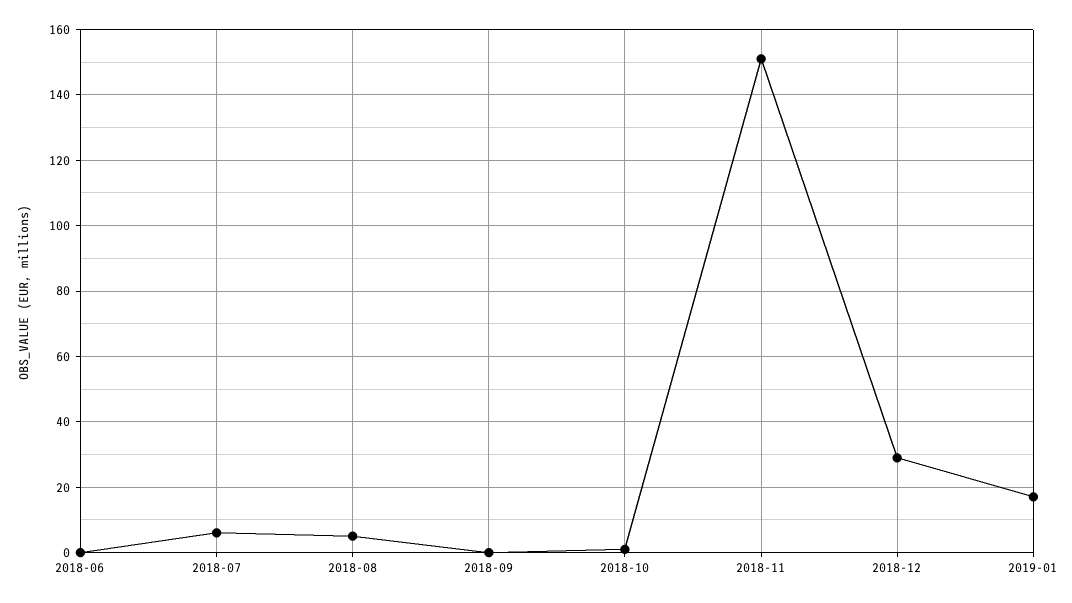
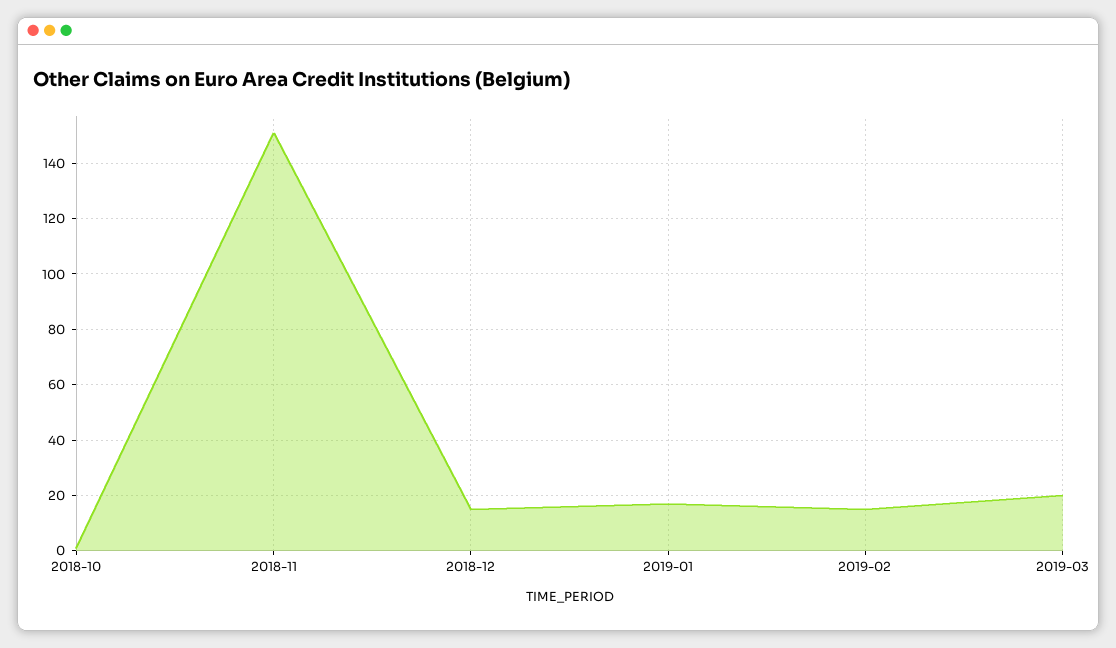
2018-06: 0 -> none
2018-07: 5 -> none
2018-08: 5 -> none
2018-09: 0 -> none
2018-12: 30 -> 15
2019-02: none -> 15
2019-03: none -> 20

